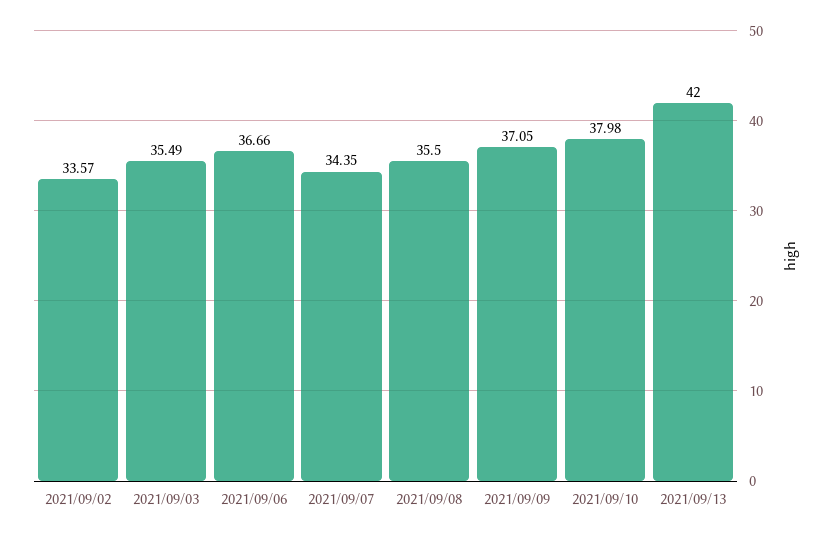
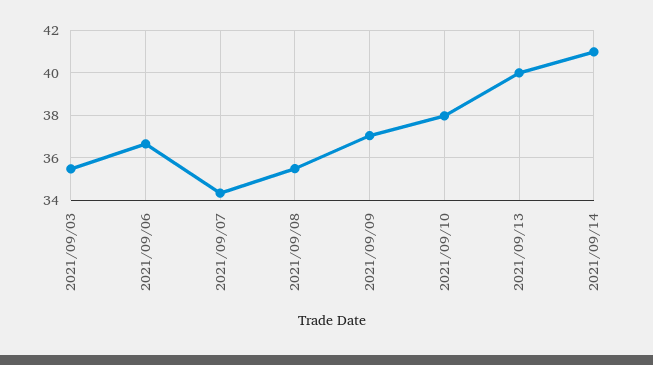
2021/09/02: 33.57 -> none
2021/09/13: 42 -> 40
2021/09/14: none -> 41

